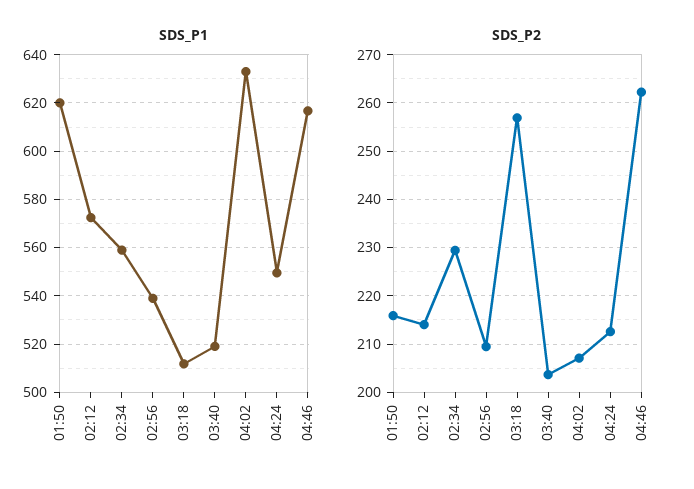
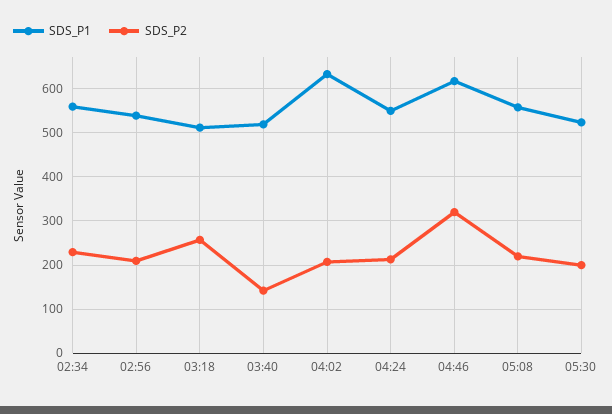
SDS_P1, 01:50: 620 -> none
SDS_P1, 02:12: 572.5 -> none
SDS_P2, 01:50: 216 -> none
SDS_P2, 02:12: 214 -> none
SDS_P2, 03:40: 204 -> 140
SDS_P2, 04:46: 262 -> 320
SDS_P1, 05:08: none -> 560
SDS_P2, 05:08: none -> 220
SDS_P1, 05:30: none -> 520
SDS_P2, 05:30: none -> 200

